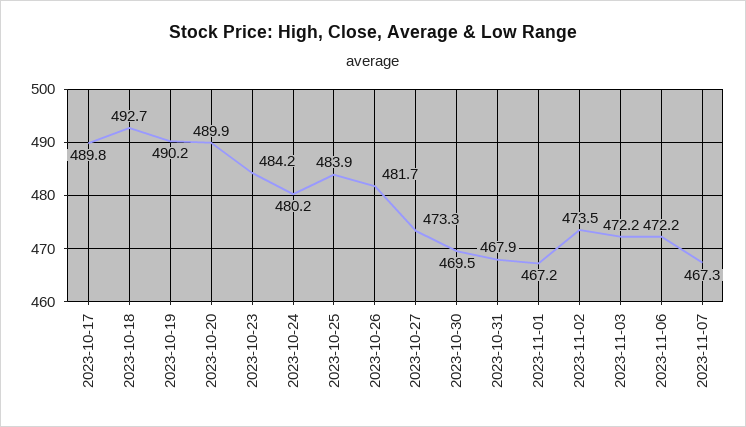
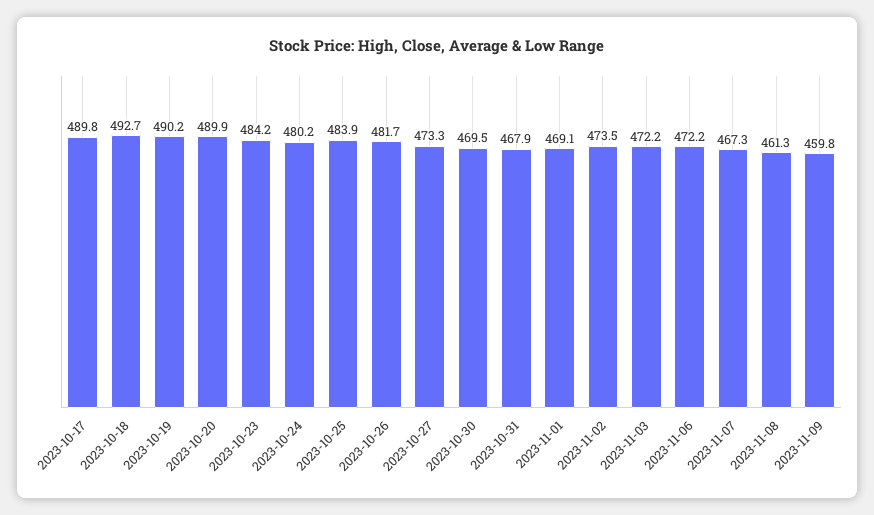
2023-11-01: 467.2 -> 469.1
2023-11-08: none -> 461.3
2023-11-09: none -> 459.8

